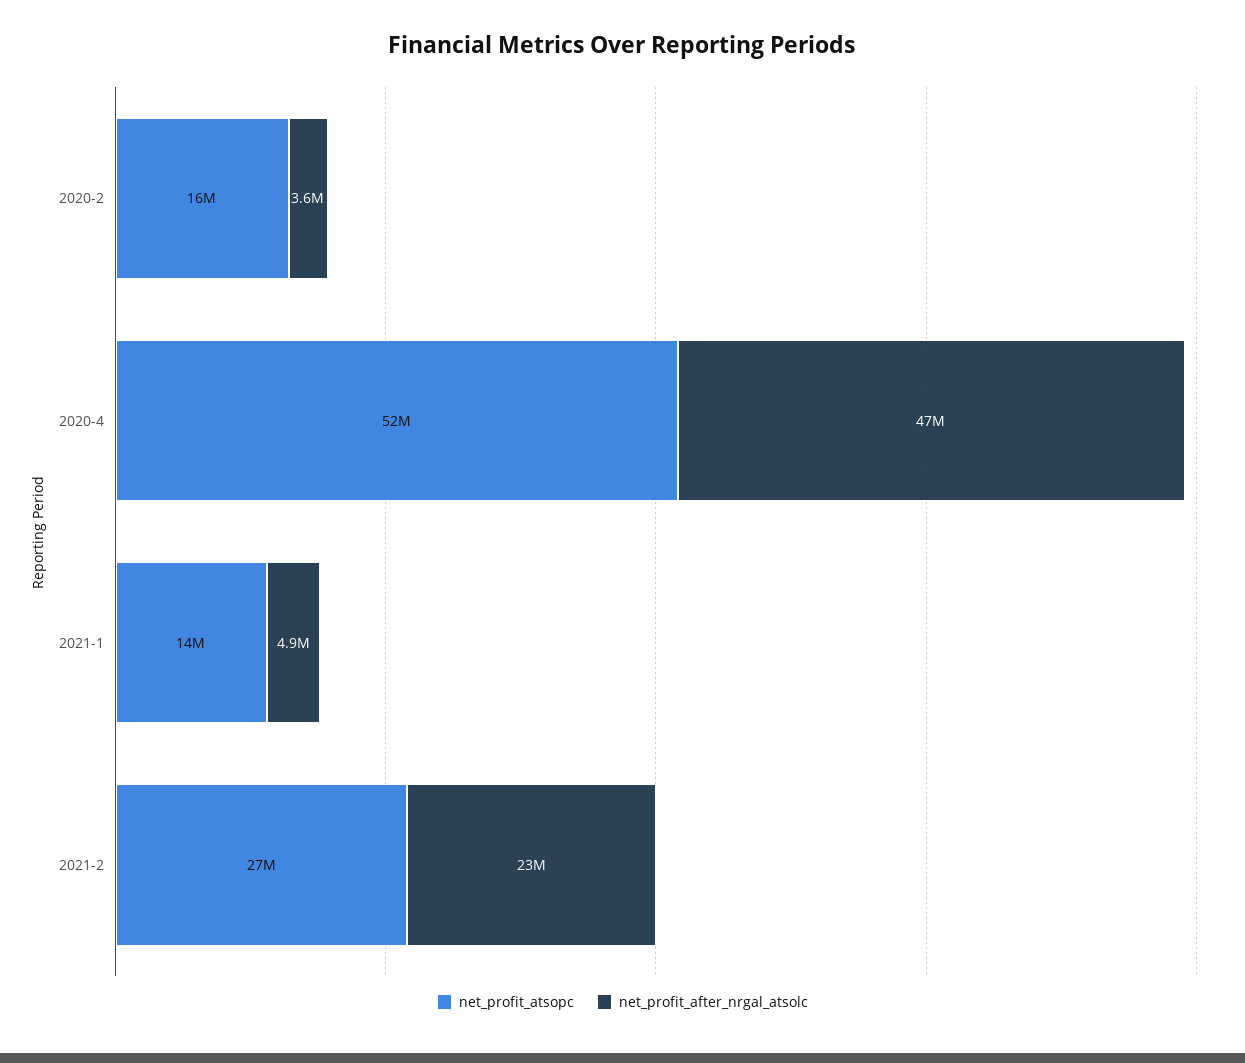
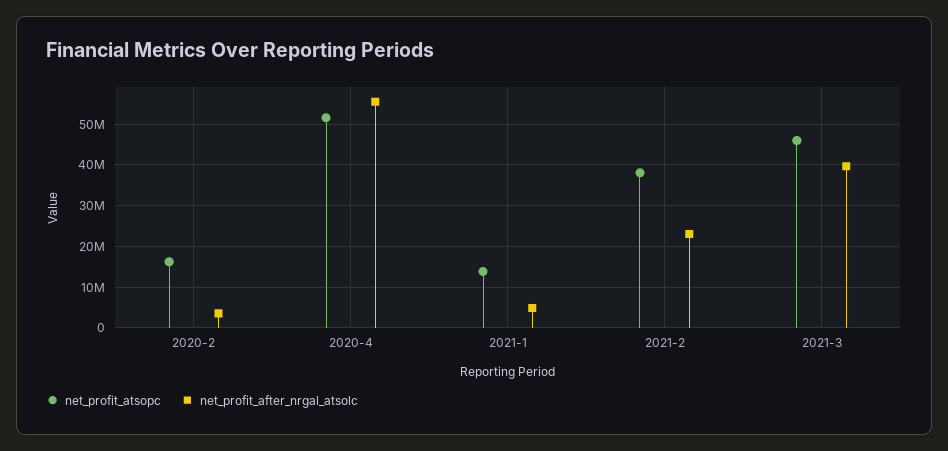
net_profit_after_nrgal_atsolc, 2020-4: 47000000 -> 56000000
net_profit_atsopc, 2021-2: 27000000 -> 38000000
net_profit_atsopc, 2021-3: none -> 46000000
net_profit_after_nrgal_atsolc, 2021-3: none -> 40000000

